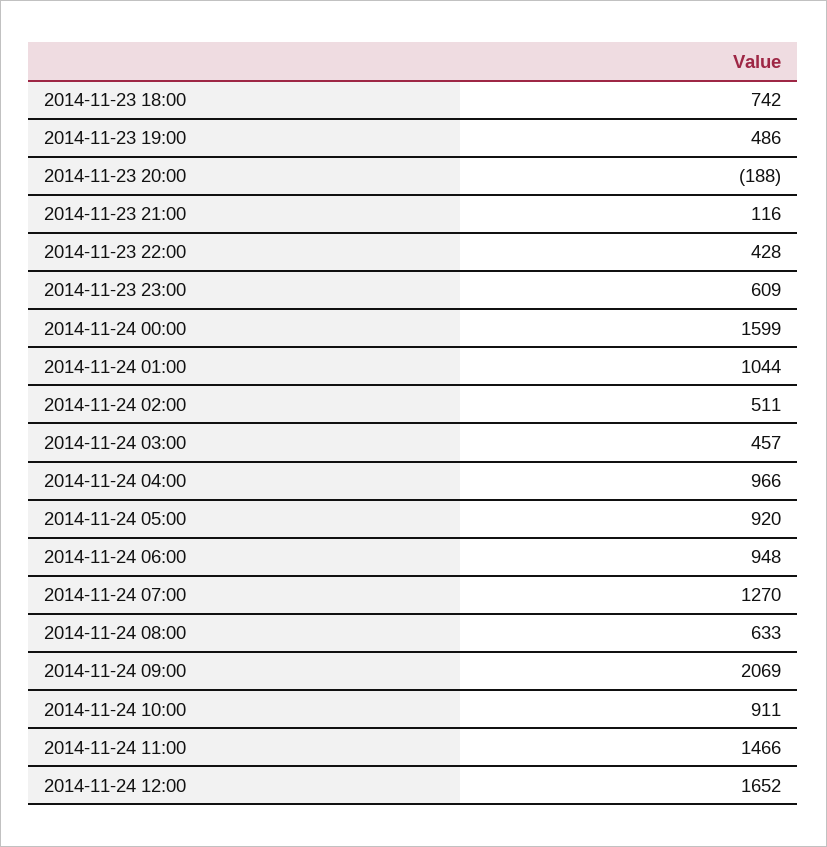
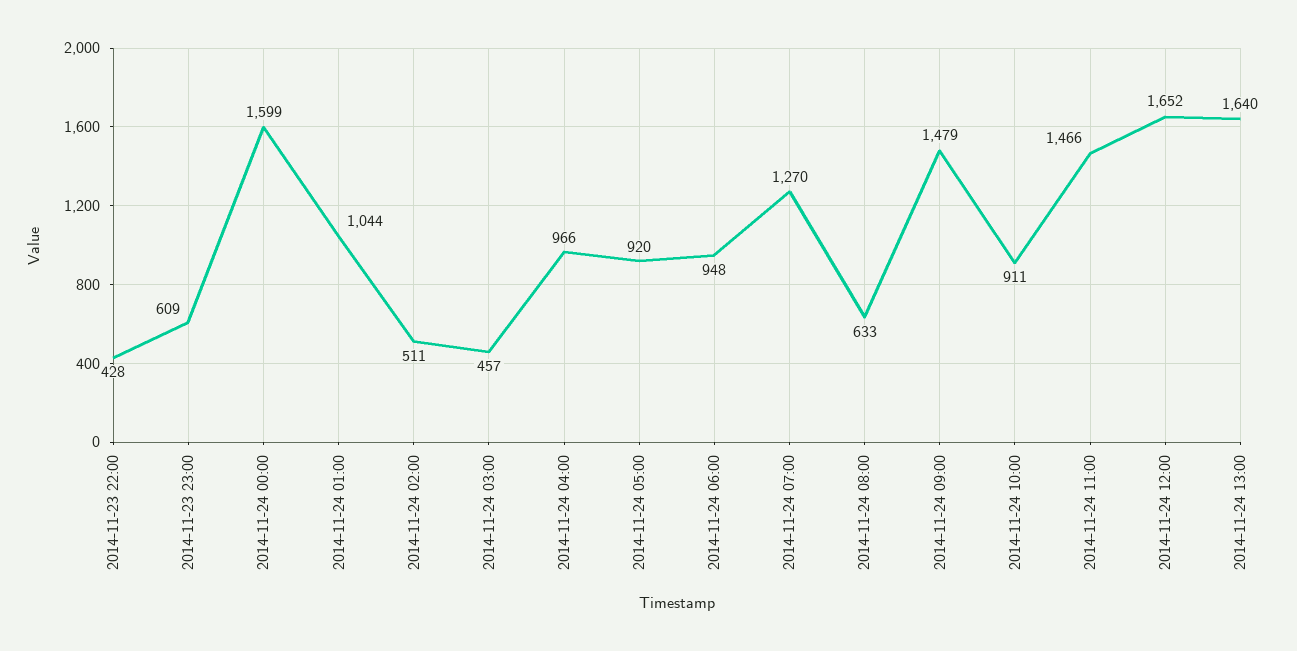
2014-11-23 18:00: 742 -> none
2014-11-23 19:00: 486 -> none
2014-11-23 20:00: -188 -> none
2014-11-23 21:00: 116 -> none
2014-11-24 09:00: 2069 -> 1479
2014-11-24 13:00: none -> 1640

